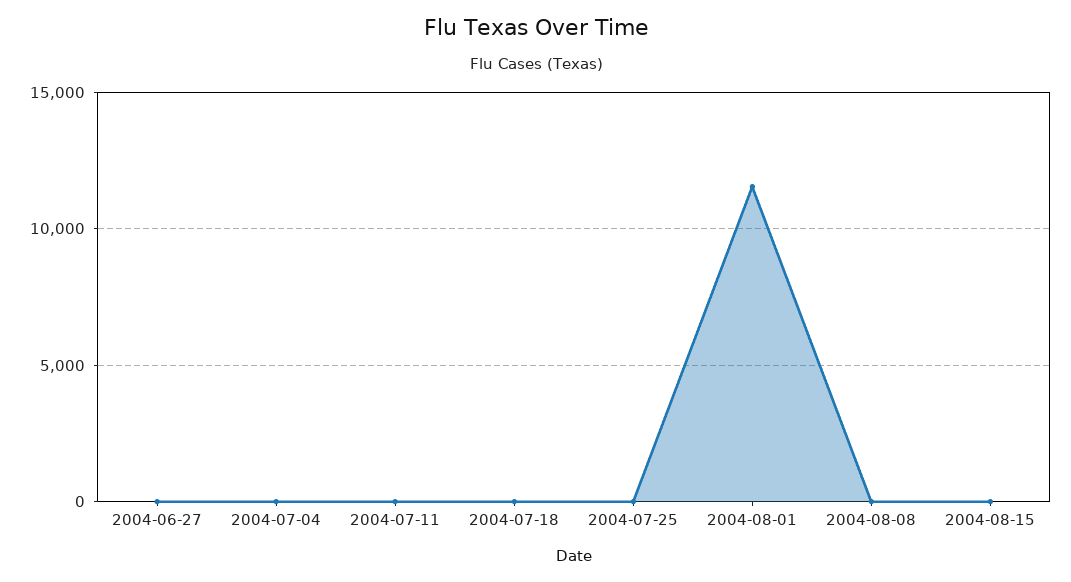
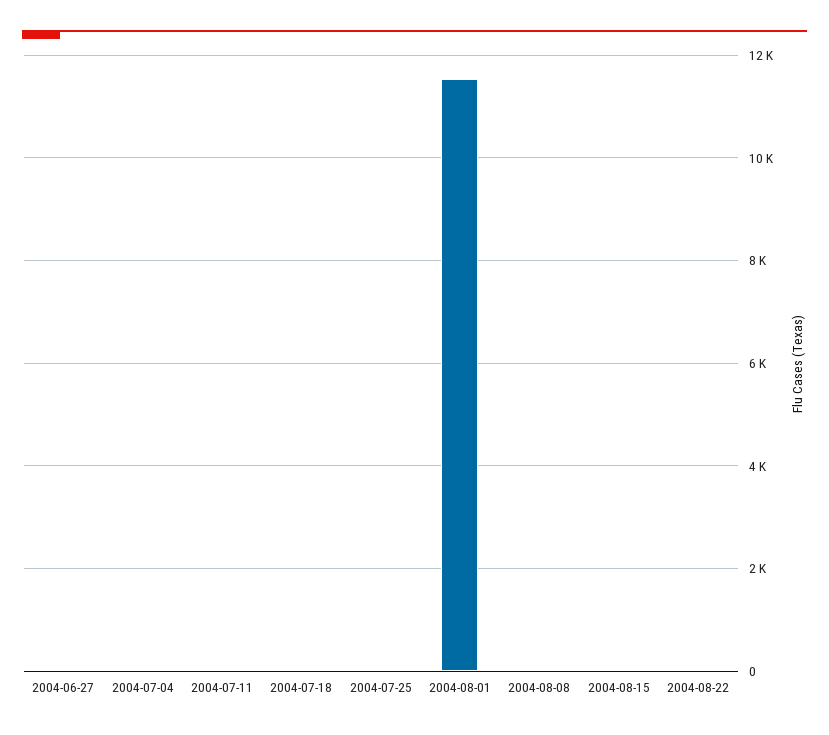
2004-08-22: none -> 0

